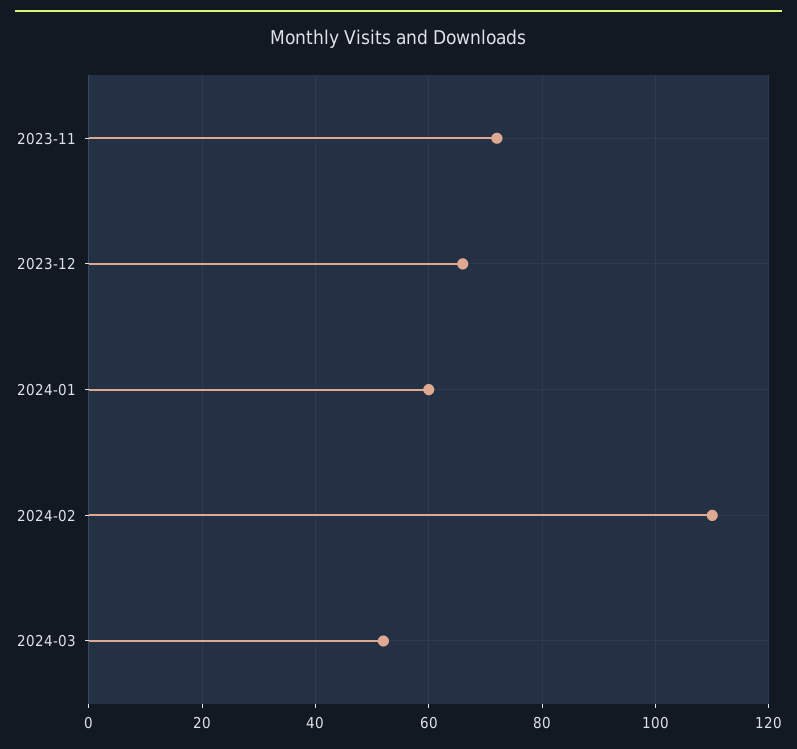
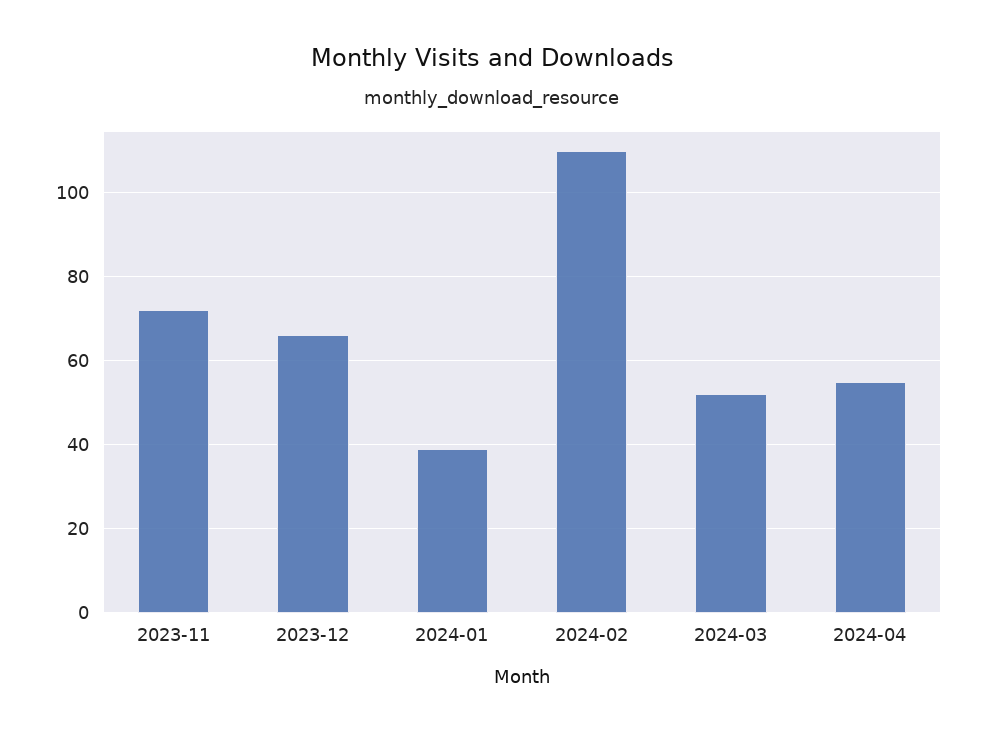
2024-01: 60 -> 40
2024-04: none -> 55

